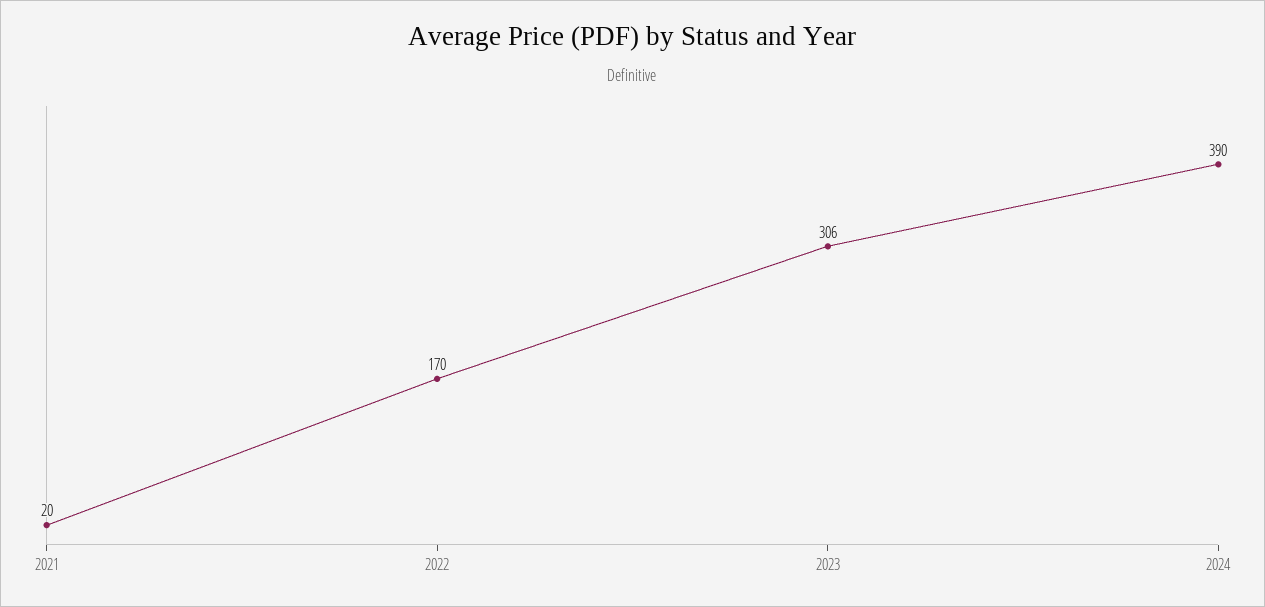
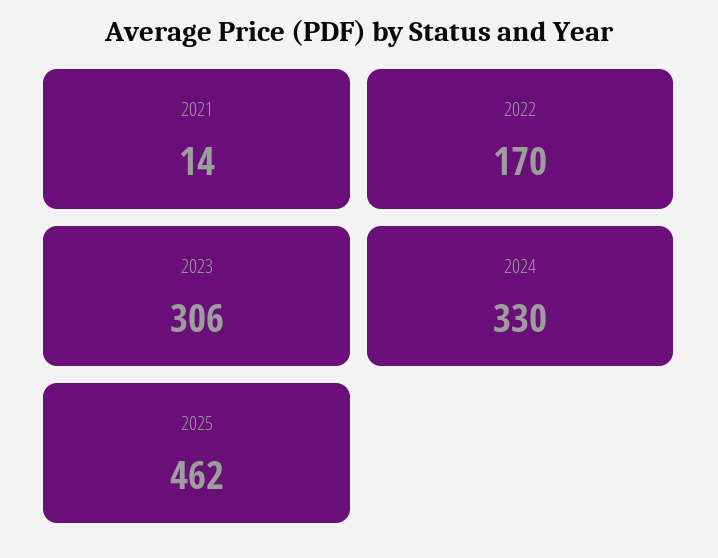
2021: 20 -> 14
2024: 390 -> 330
2025: none -> 462

